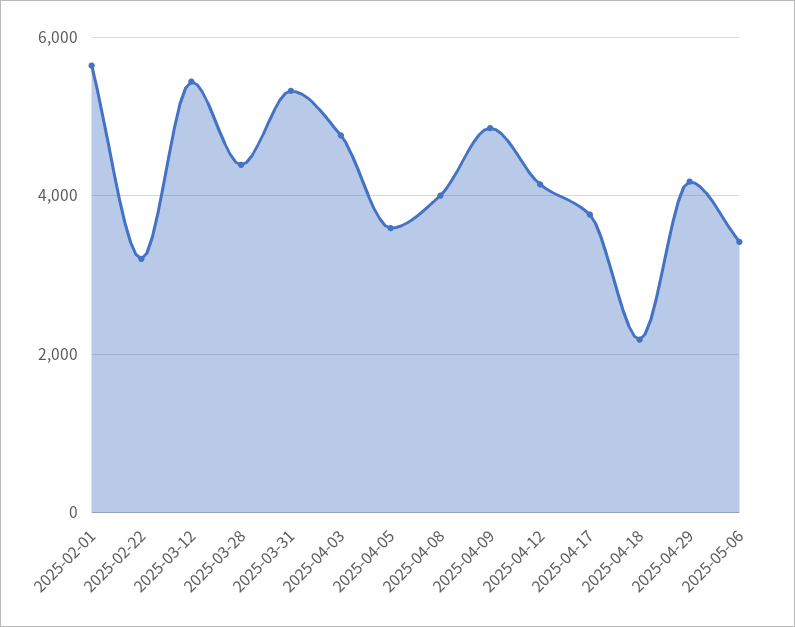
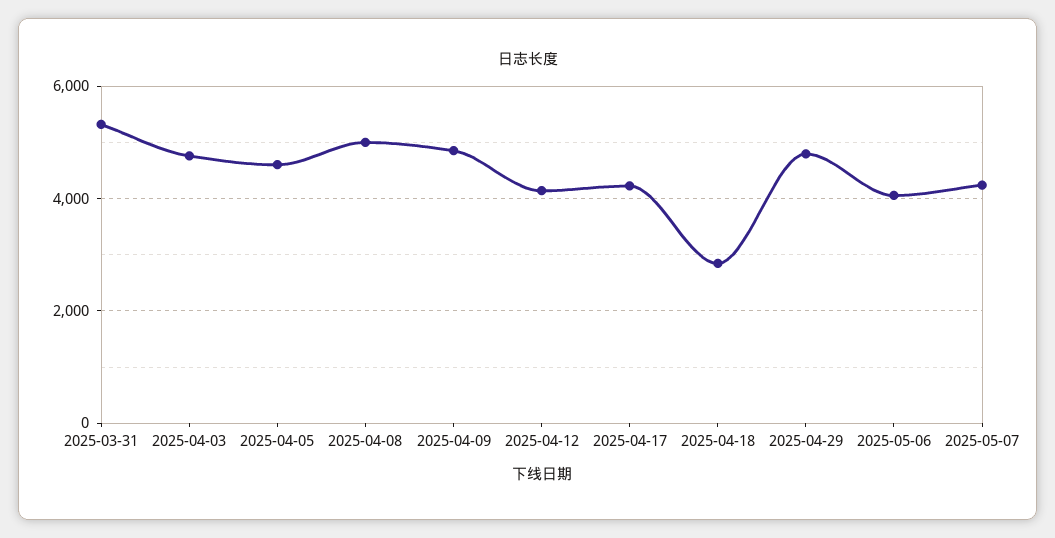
2025-02-01: 5600 -> none
2025-02-22: 3200 -> none
2025-03-12: 5400 -> none
2025-03-28: 4400 -> none
2025-04-05: 3600 -> 4600
2025-04-08: 4000 -> 5000
2025-04-17: 3800 -> 4200
2025-04-18: 2200 -> 2800
2025-04-29: 4200 -> 4800
2025-05-06: 3400 -> 4000
2025-05-07: none -> 4200

